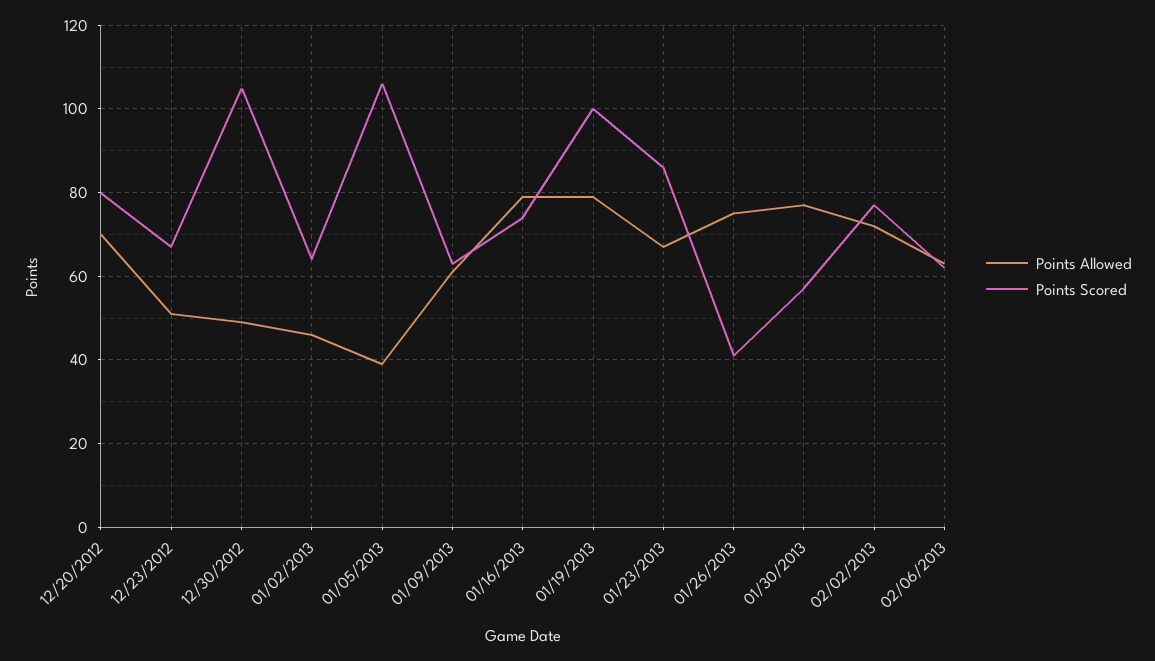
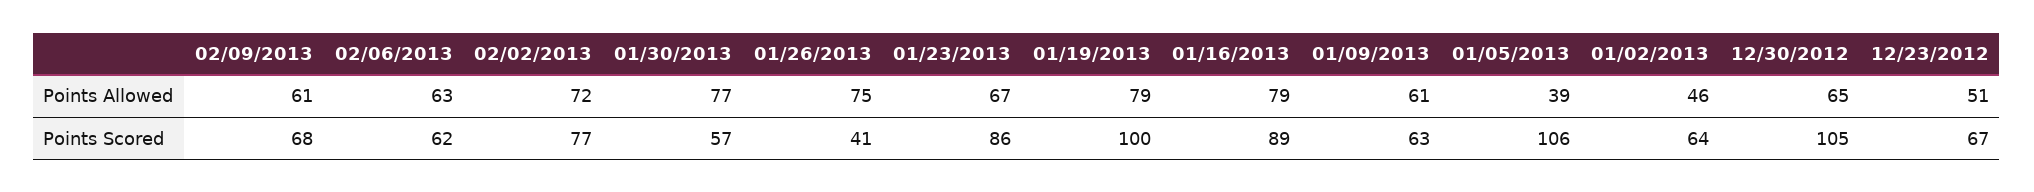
Points Allowed, 12/20/2012: 70 -> none
Points Scored, 12/20/2012: 80 -> none
Points Allowed, 12/30/2012: 50 -> 65
Points Scored, 01/16/2013: 75 -> 89
Points Allowed, 02/09/2013: none -> 61
Points Scored, 02/09/2013: none -> 68

